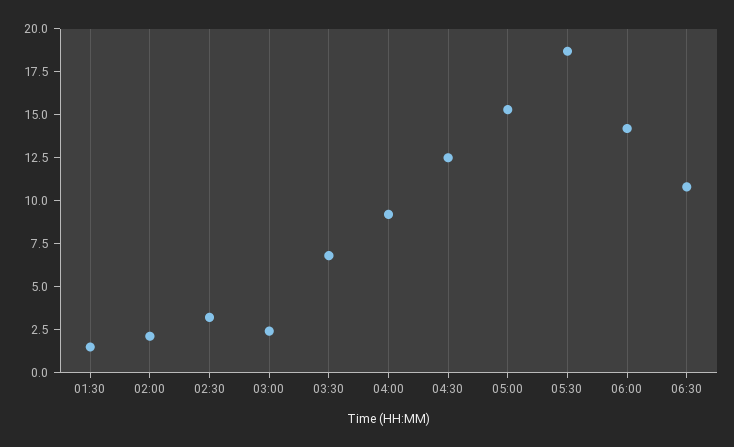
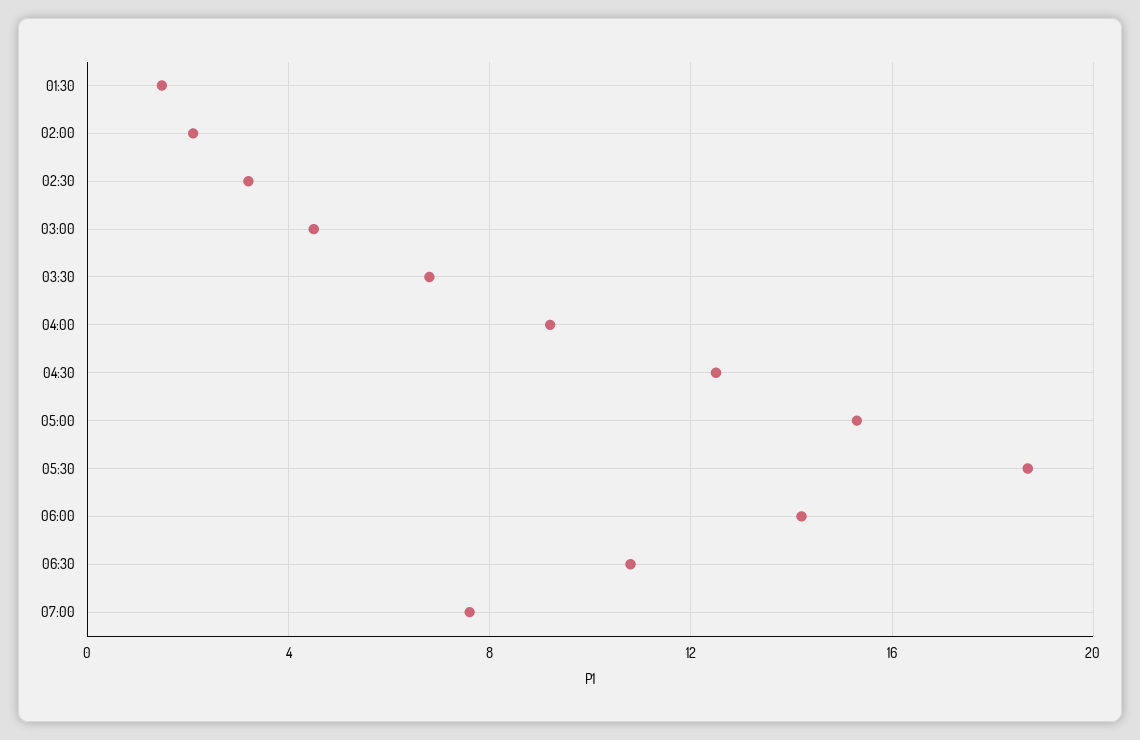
03:00: 2.5 -> 4.5
07:00: none -> 7.5

